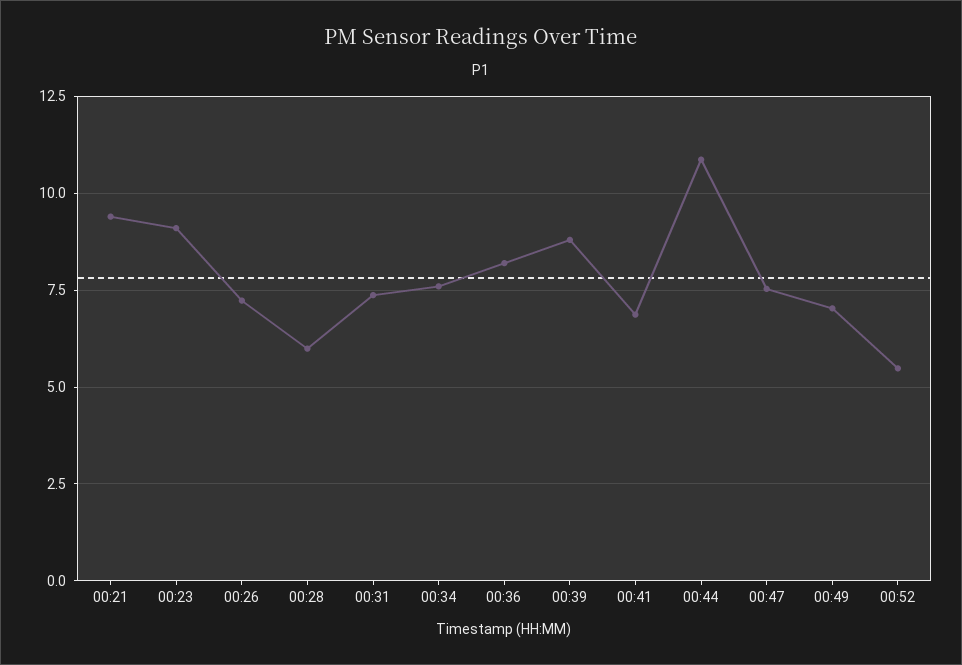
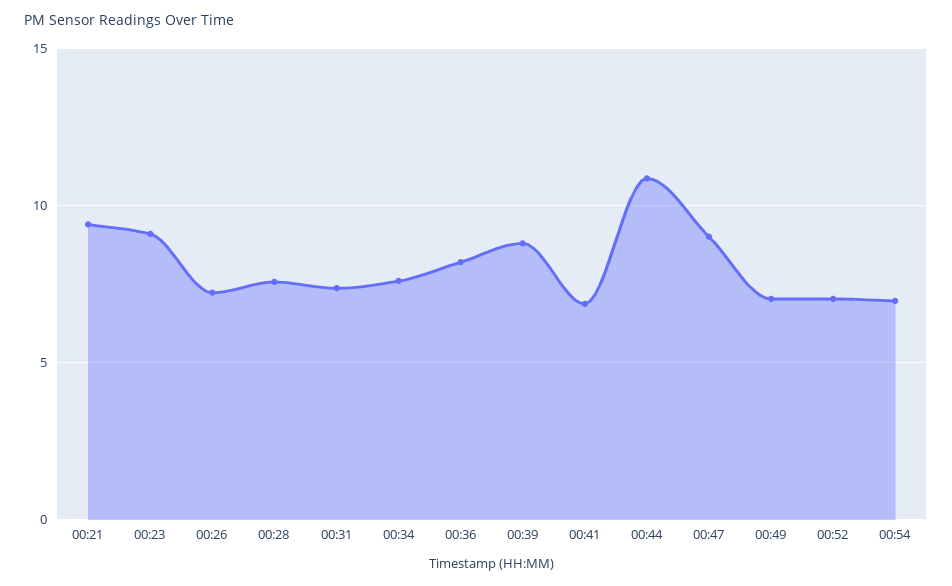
00:28: 6 -> 7.5
00:47: 7.5 -> 9
00:52: 5.5 -> 7
00:54: none -> 7

